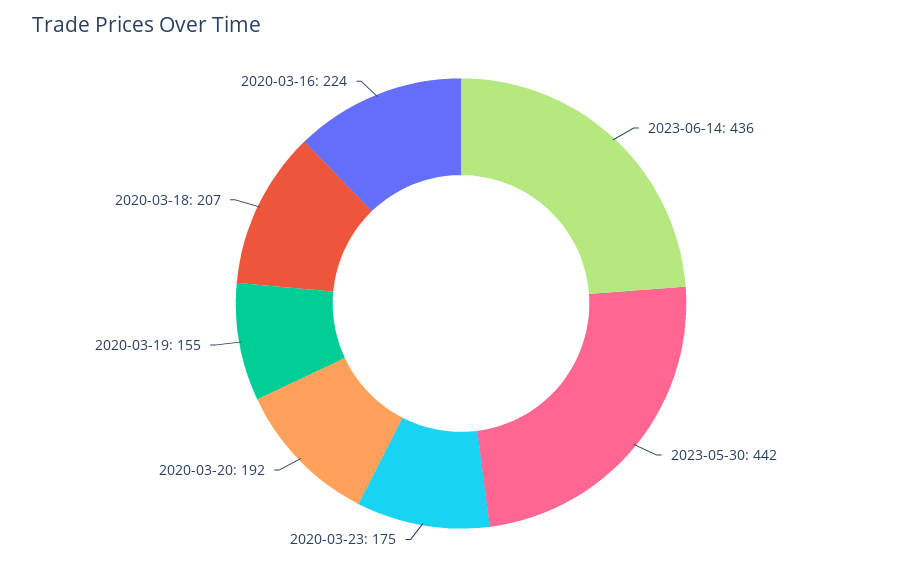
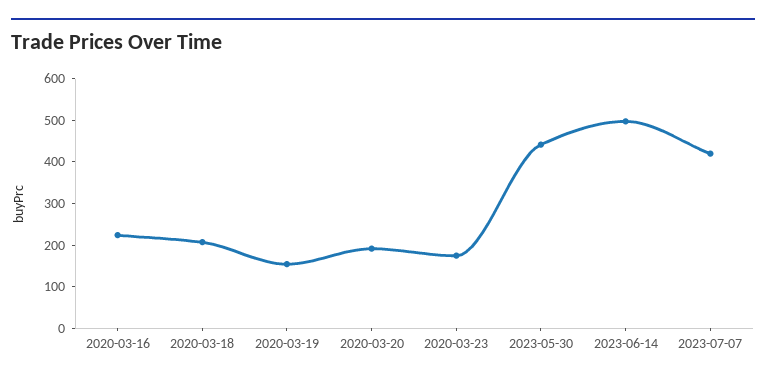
2023-06-14: 436 -> 500
2023-07-07: none -> 420

